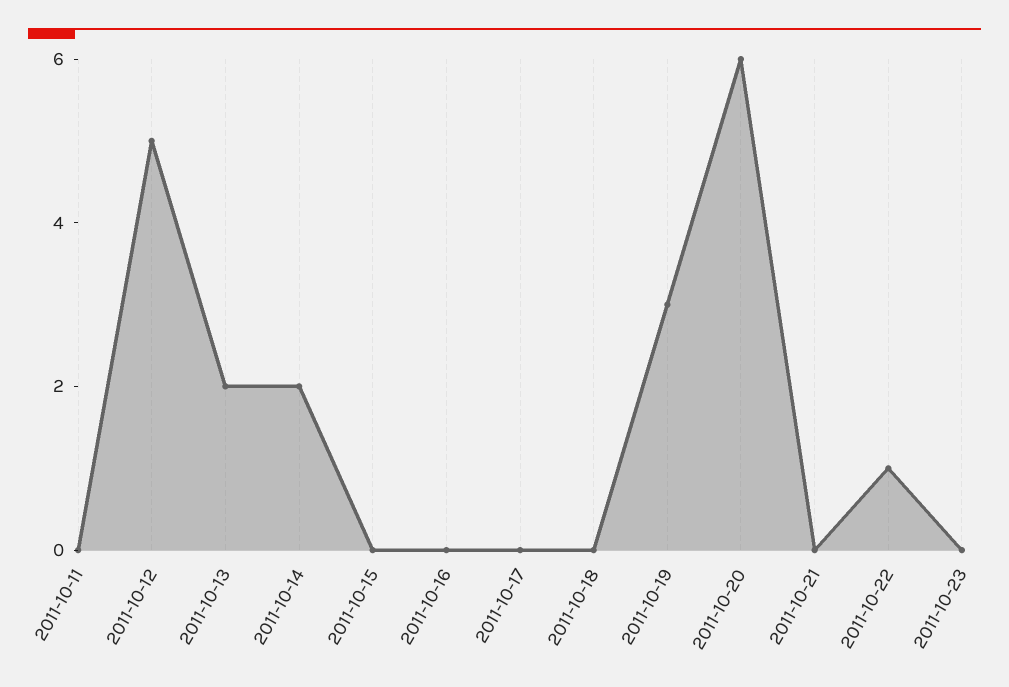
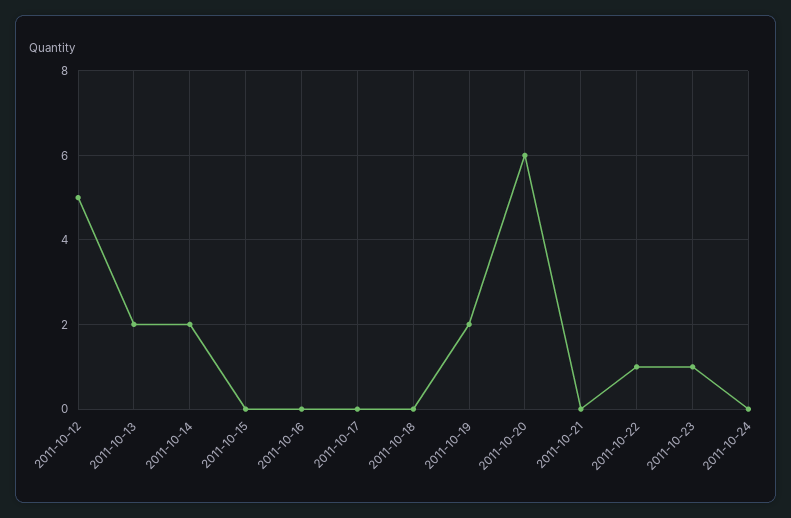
2011-10-11: 0 -> none
2011-10-19: 3 -> 2
2011-10-23: 0 -> 1
2011-10-24: none -> 0

